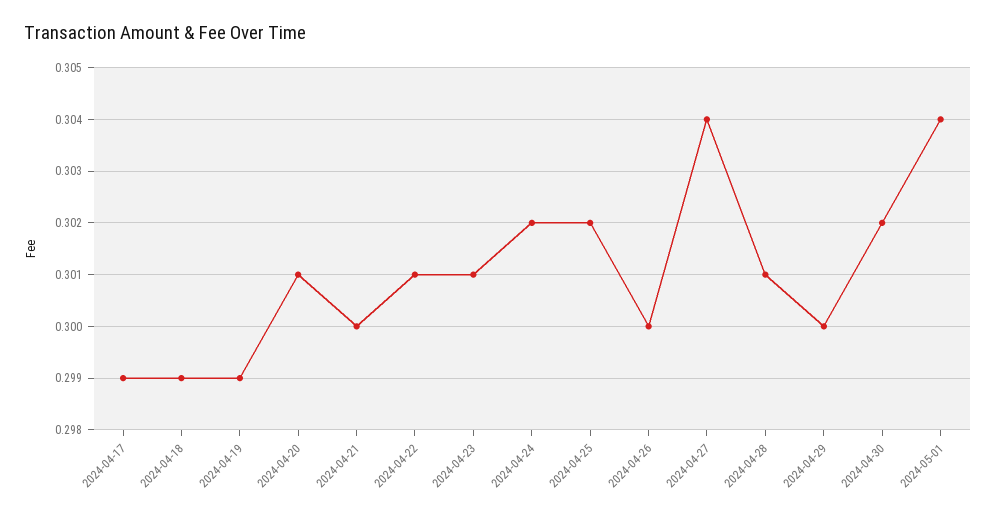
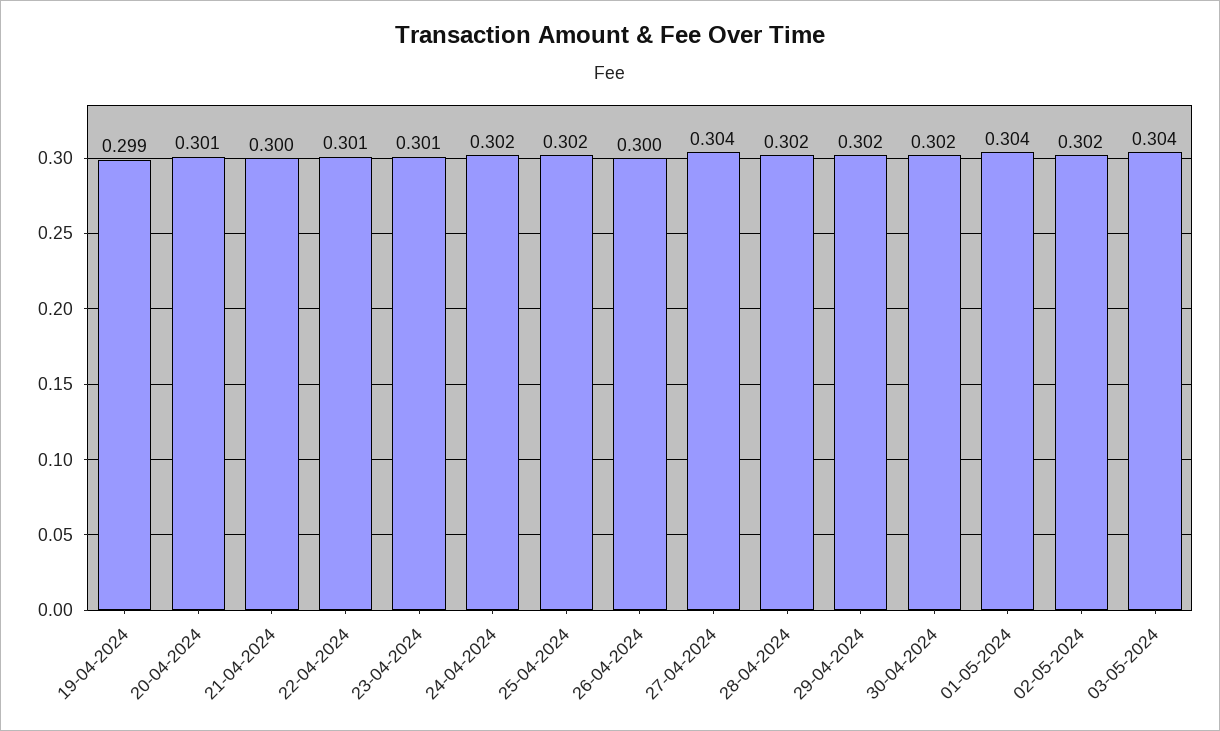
2024-04-17: 0.299 -> none
2024-04-18: 0.299 -> none
2024-04-28: 0.301 -> 0.302
2024-04-29: 0.3 -> 0.302
02-05-2024: none -> 0.302
03-05-2024: none -> 0.304

